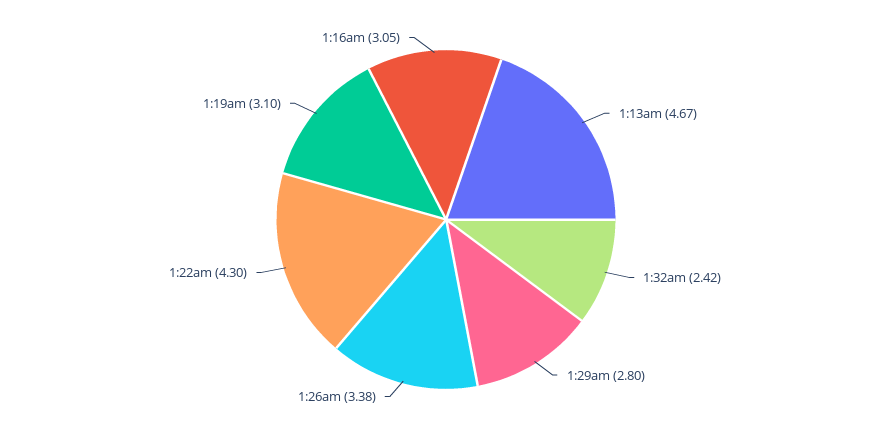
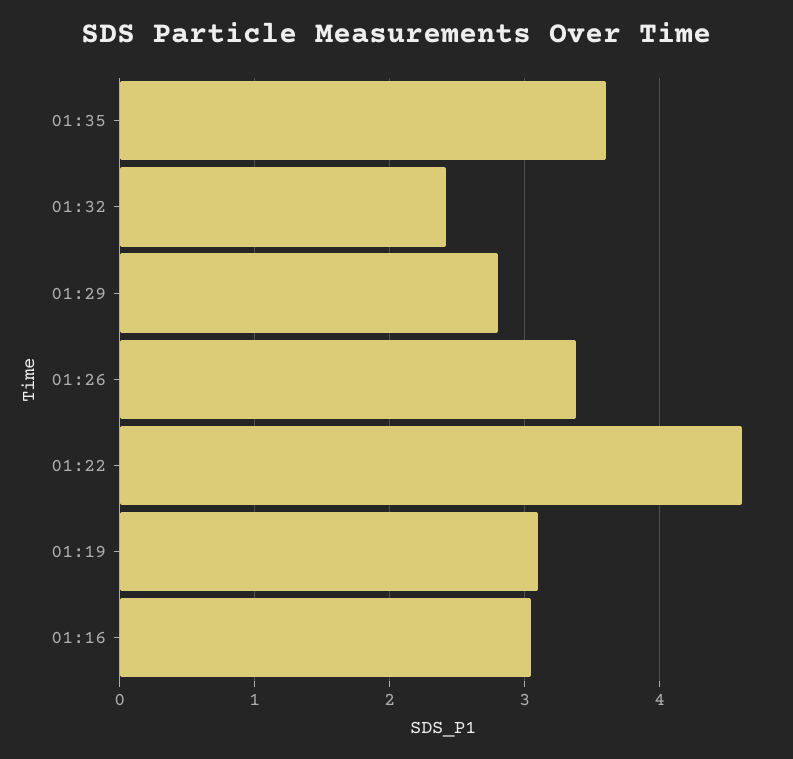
1:13am: 4.67 -> none
1:22am: 4.3 -> 4.6
01:35: none -> 3.6

